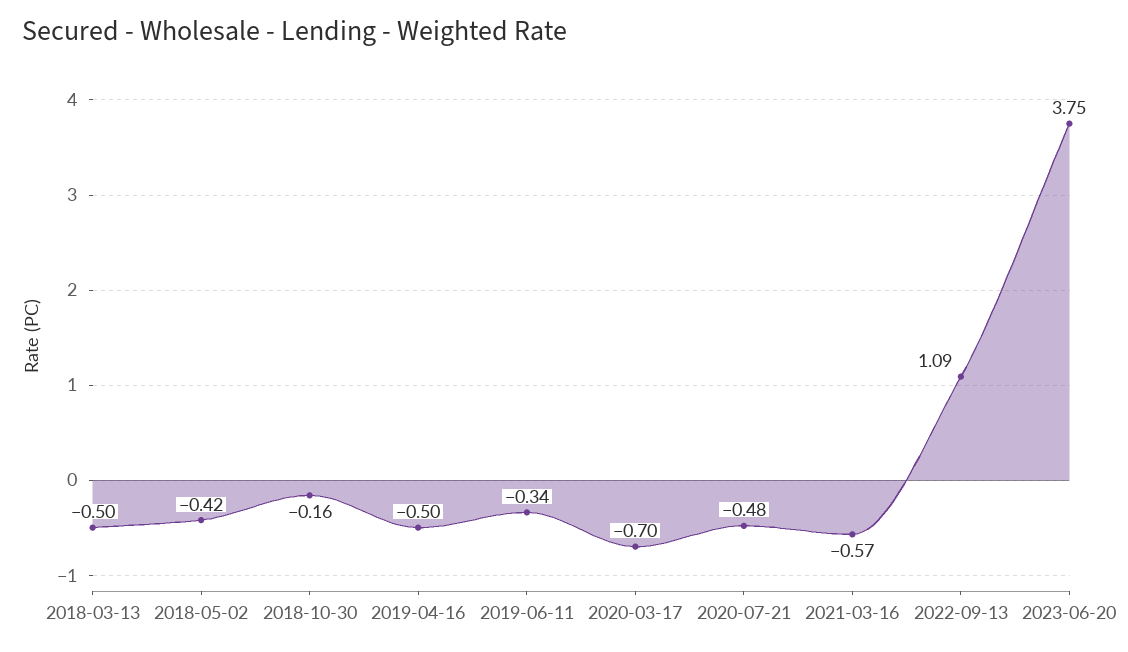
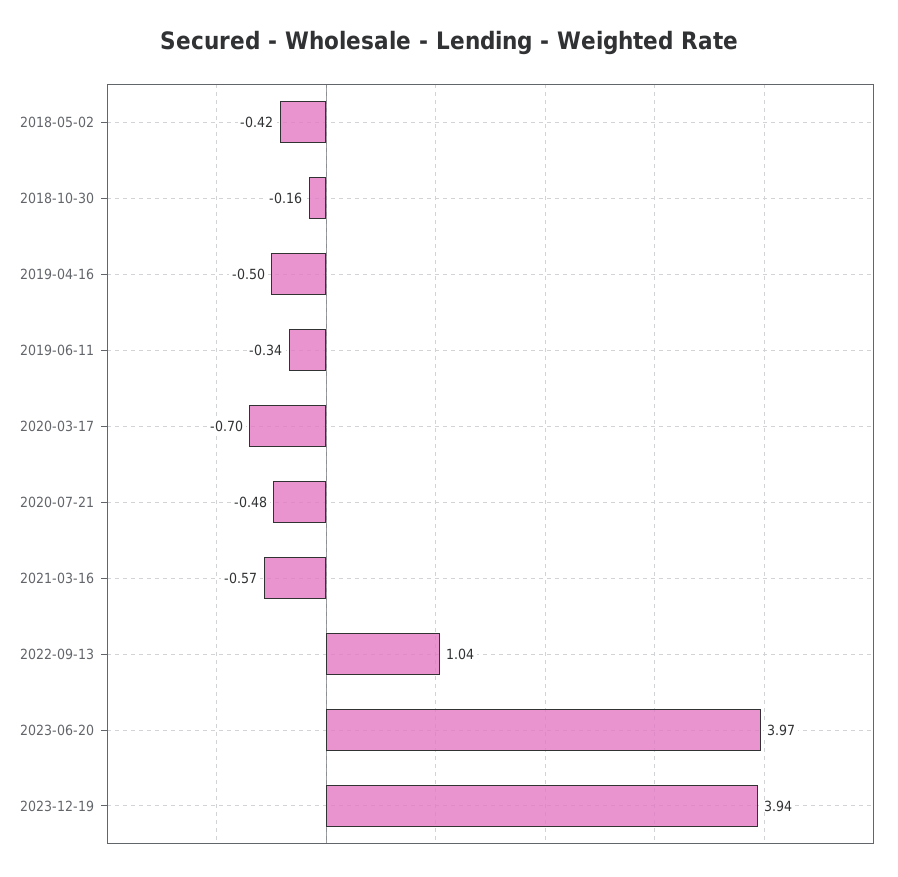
2018-03-13: -0.5 -> none
2022-09-13: 1.09 -> 1.04
2023-06-20: 3.75 -> 3.97
2023-12-19: none -> 3.94

